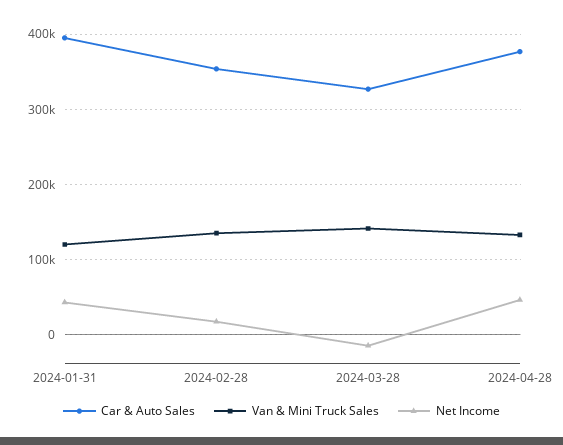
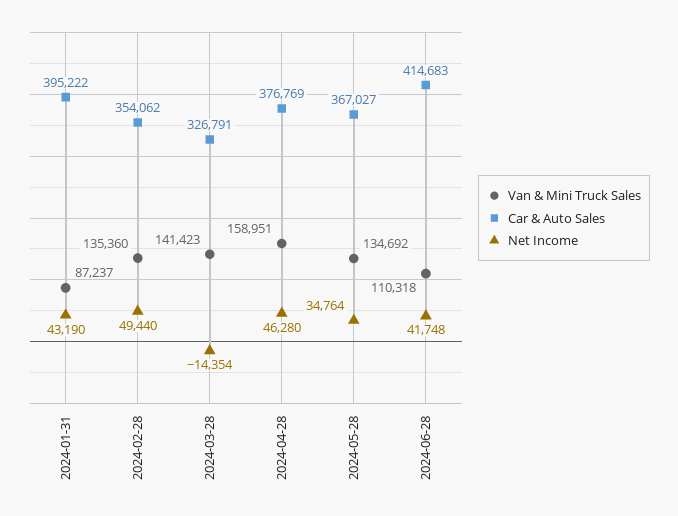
Van & Mini Truck Sales, 2024-01-31: 120000 -> 87237
Net Income, 2024-02-28: 20000 -> 49440
Van & Mini Truck Sales, 2024-04-28: 130000 -> 158951
Van & Mini Truck Sales, 2024-05-28: none -> 134692
Car & Auto Sales, 2024-05-28: none -> 367027
Net Income, 2024-05-28: none -> 34764
Van & Mini Truck Sales, 2024-06-28: none -> 110318
Car & Auto Sales, 2024-06-28: none -> 414683
Net Income, 2024-06-28: none -> 41748

